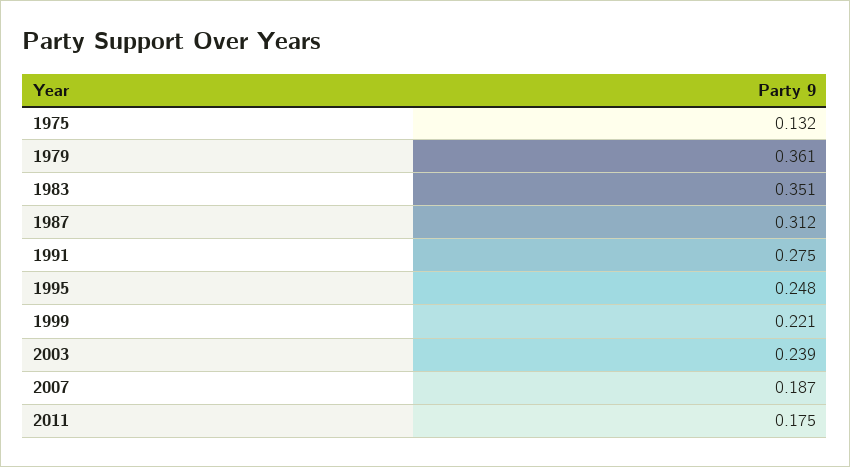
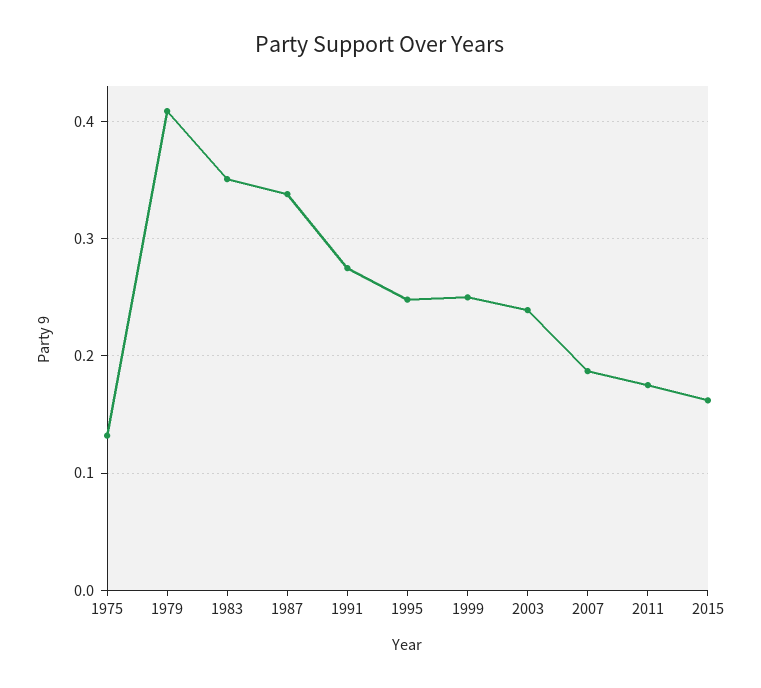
1979: 0.361 -> 0.41
1987: 0.312 -> 0.34
1999: 0.221 -> 0.25
2015: none -> 0.16

